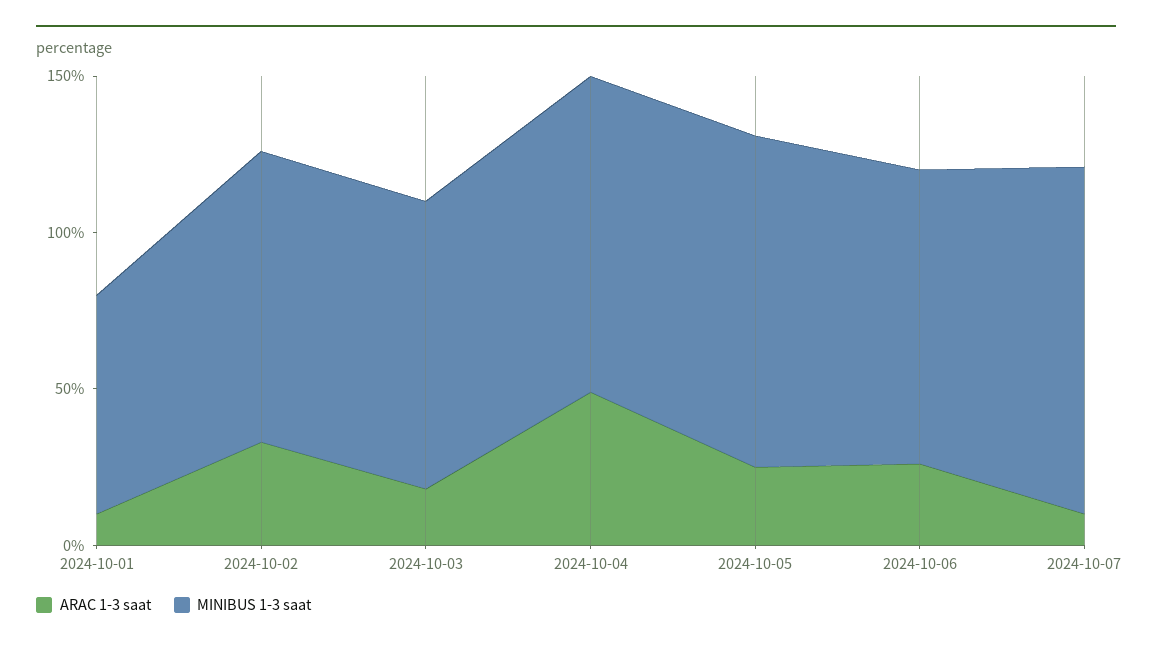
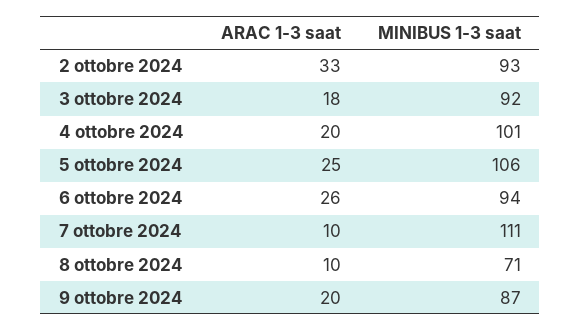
ARAC 1-3 saat, 2024-10-01: 10 -> none
MINIBUS 1-3 saat, 2024-10-01: 70 -> none
ARAC 1-3 saat, 2024-10-04: 50 -> 20
ARAC 1-3 saat, 8 ottobre 2024: none -> 10
MINIBUS 1-3 saat, 8 ottobre 2024: none -> 71
ARAC 1-3 saat, 9 ottobre 2024: none -> 20
MINIBUS 1-3 saat, 9 ottobre 2024: none -> 87

